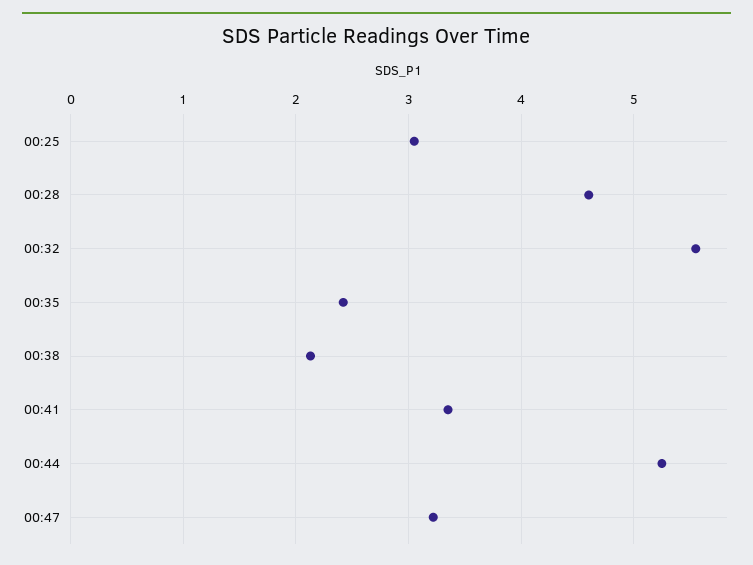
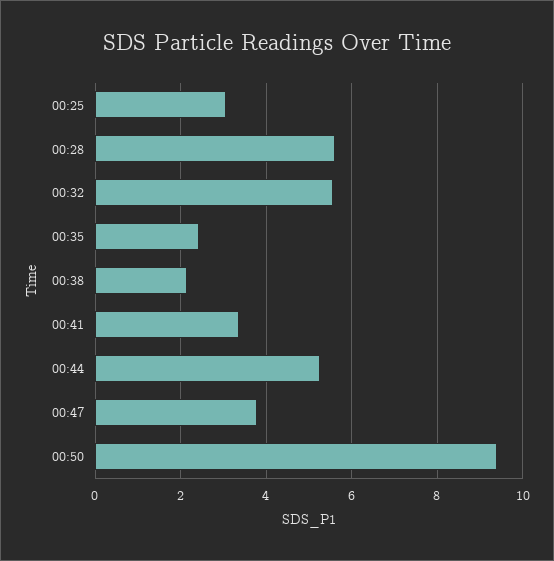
00:28: 4.6 -> 5.6
00:47: 3.2 -> 3.8
00:50: none -> 9.4

